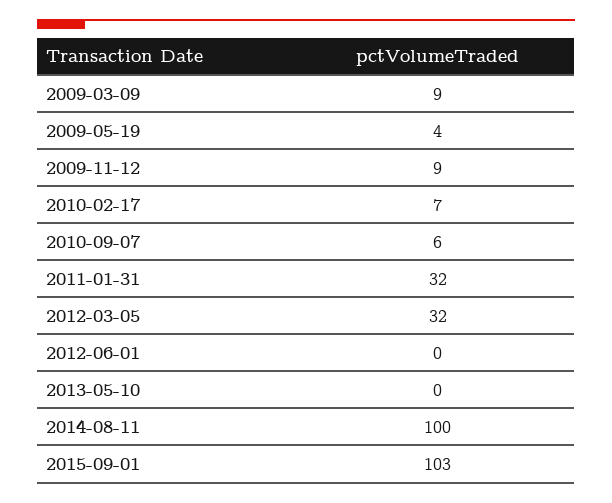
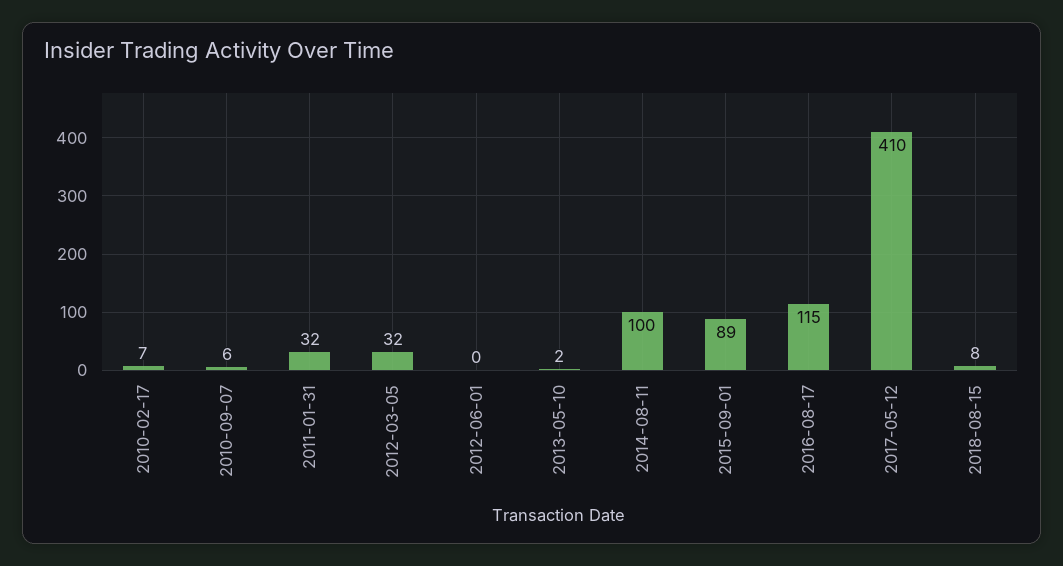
2009-03-09: 9 -> none
2009-05-19: 4 -> none
2009-11-12: 9 -> none
2013-05-10: 0 -> 2
2015-09-01: 103 -> 89
2016-08-17: none -> 115
2017-05-12: none -> 410
2018-08-15: none -> 8

